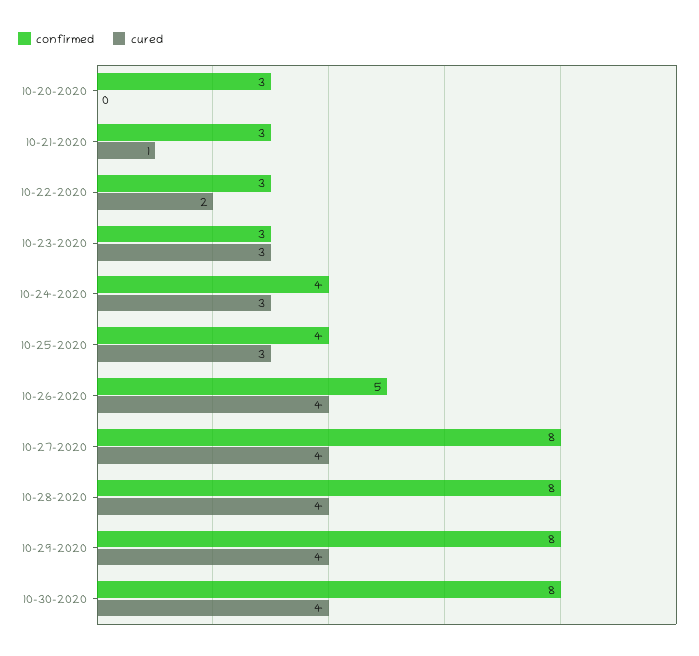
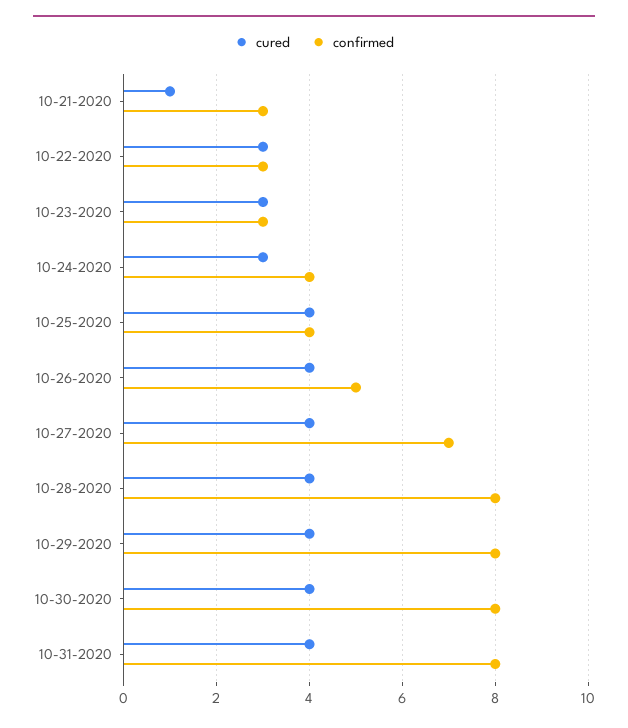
confirmed, 10-20-2020: 3 -> none
cured, 10-20-2020: 0 -> none
cured, 10-22-2020: 2 -> 3
cured, 10-25-2020: 3 -> 4
confirmed, 10-27-2020: 8 -> 7
cured, 10-31-2020: none -> 4
confirmed, 10-31-2020: none -> 8

